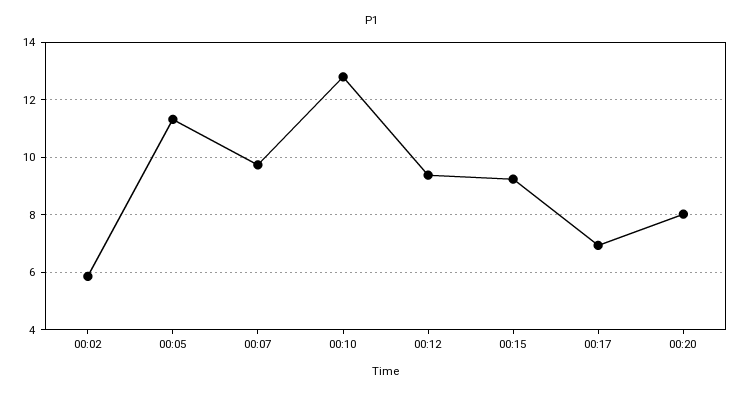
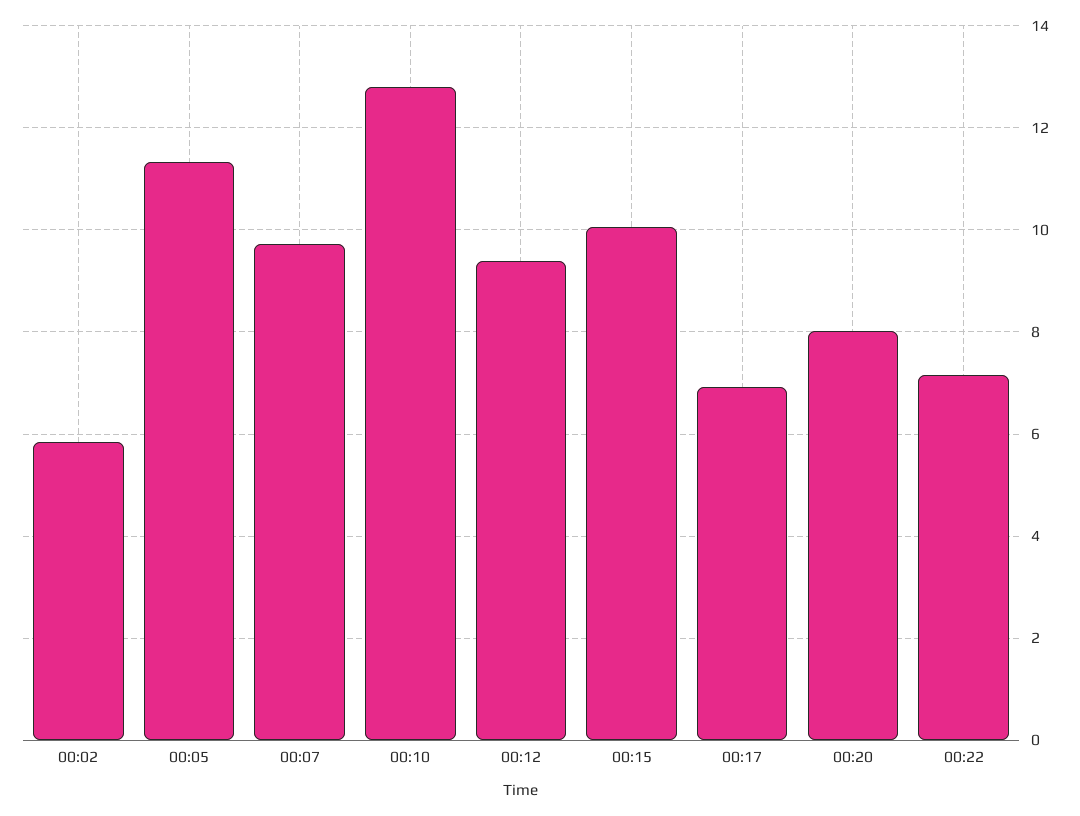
00:15: 9.25 -> 10
00:22: none -> 7.2

